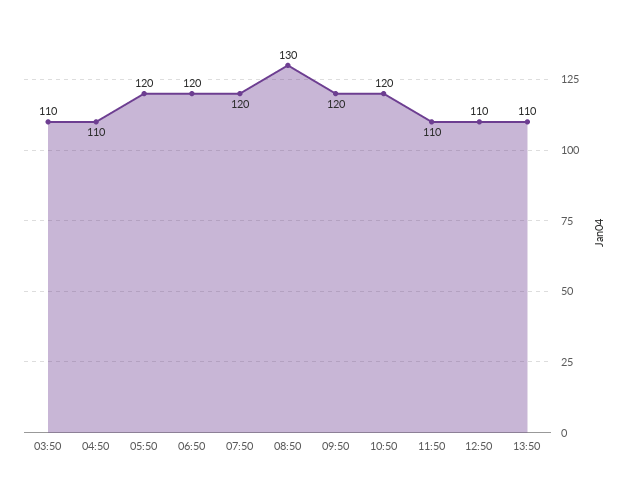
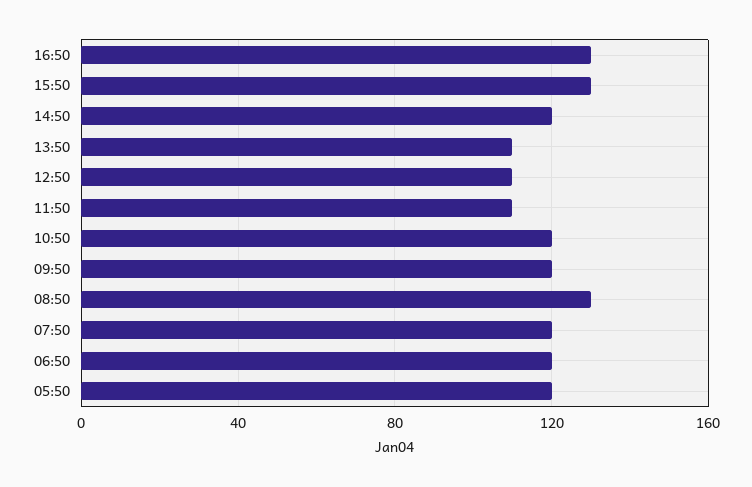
03:50: 110 -> none
04:50: 110 -> none
16:50: none -> 130
15:50: none -> 130
14:50: none -> 120

